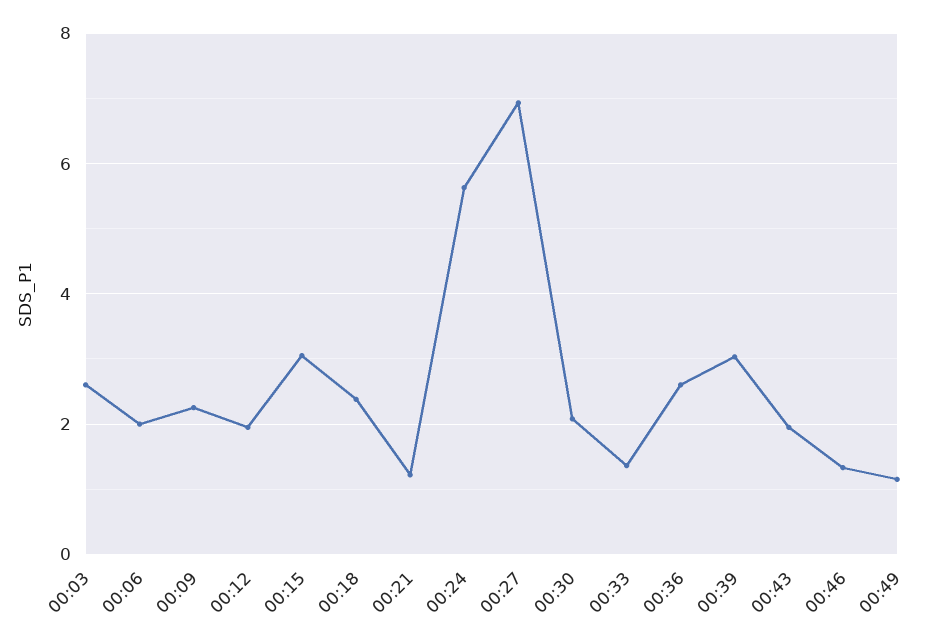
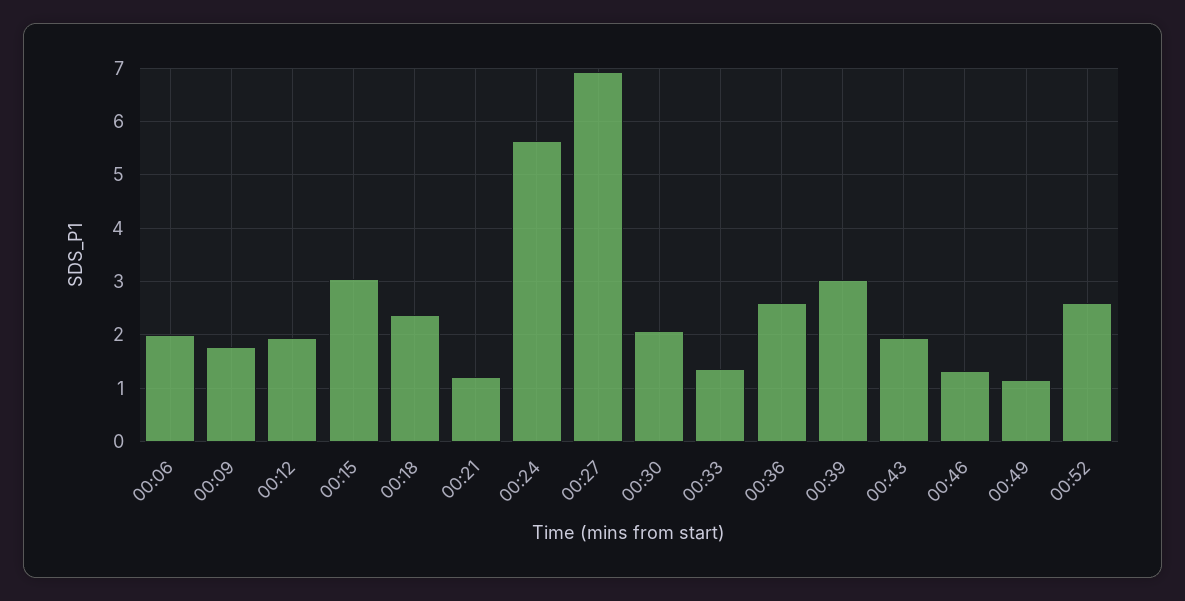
00:03: 2.6 -> none
00:09: 2.2 -> 1.8
00:52: none -> 2.6

